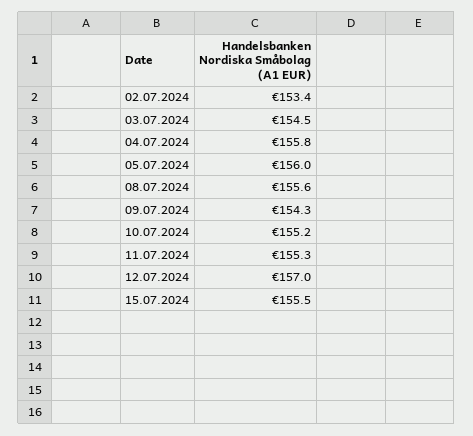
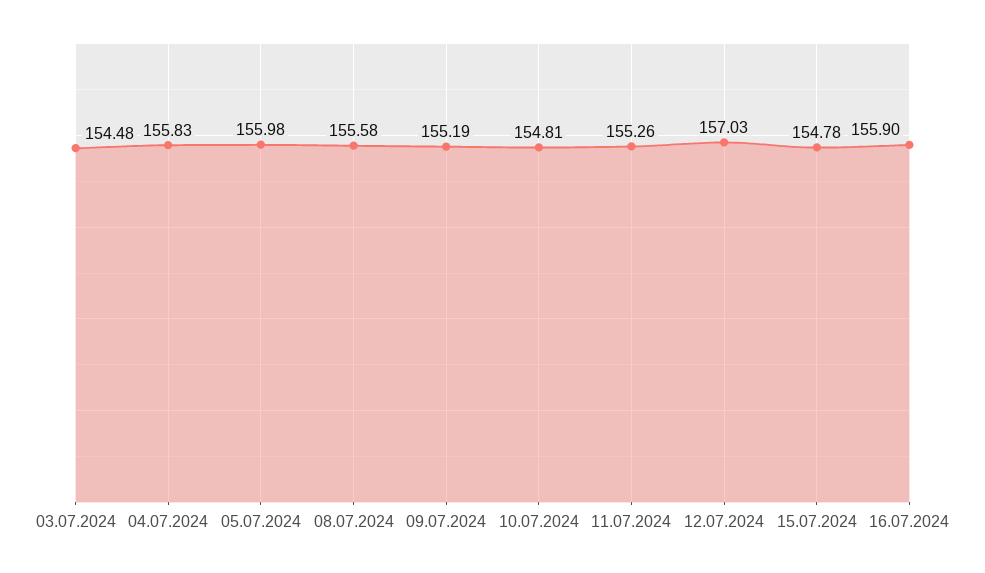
02.07.2024: 153.4 -> none
09.07.2024: 154.3 -> 155.19
10.07.2024: 155.2 -> 154.81
15.07.2024: 155.5 -> 154.78
16.07.2024: none -> 155.9

